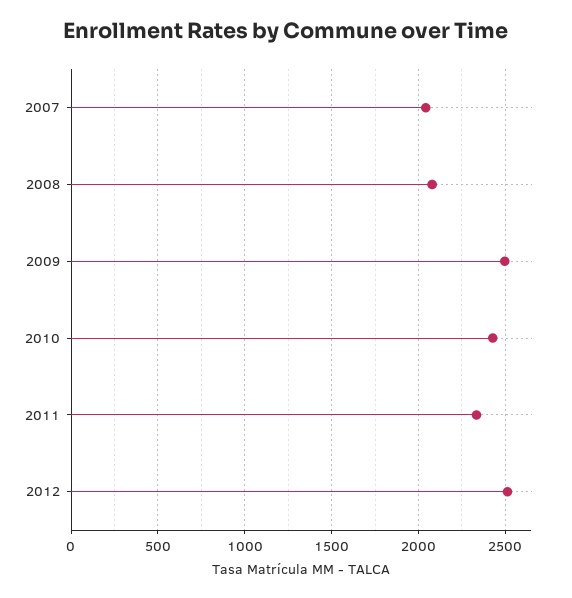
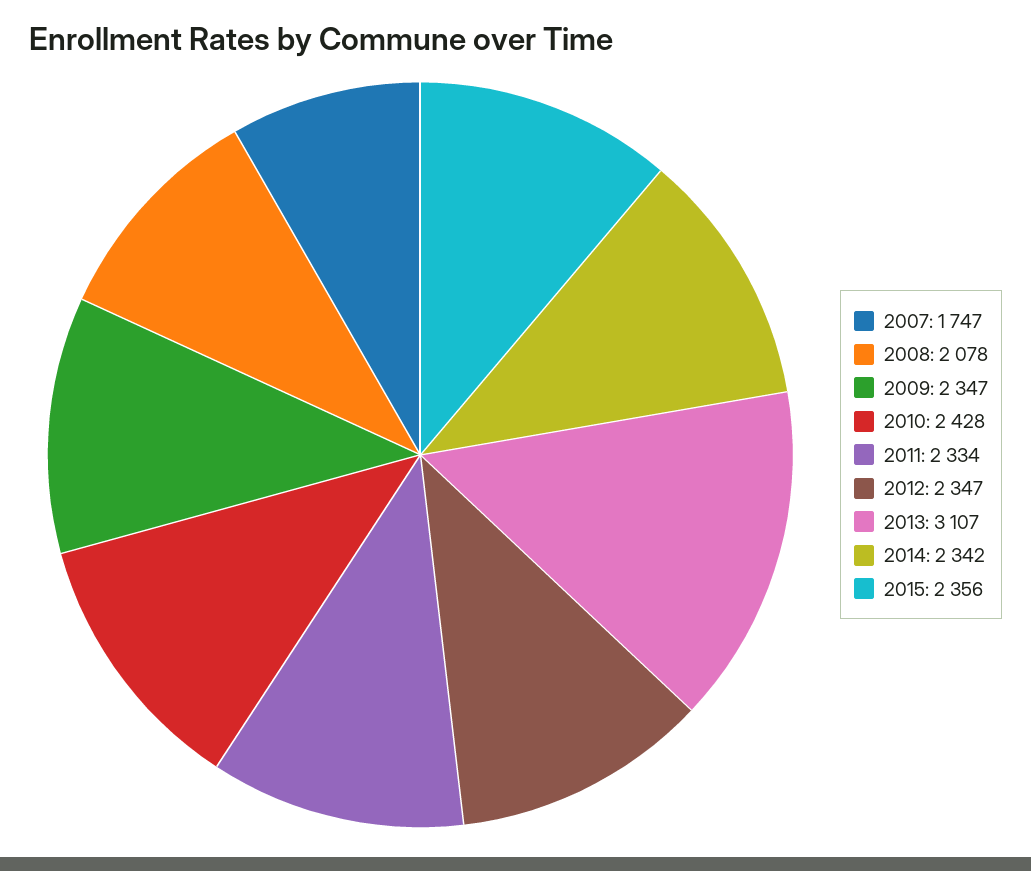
2007: 2050 -> 1747
2009: 2500 -> 2347
2012: 2500 -> 2347
2013: none -> 3107
2014: none -> 2342
2015: none -> 2356

